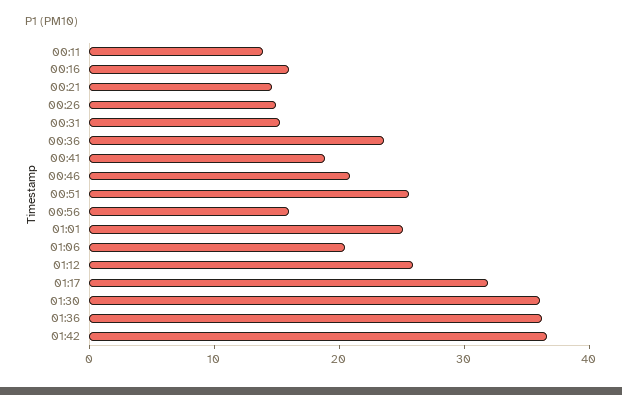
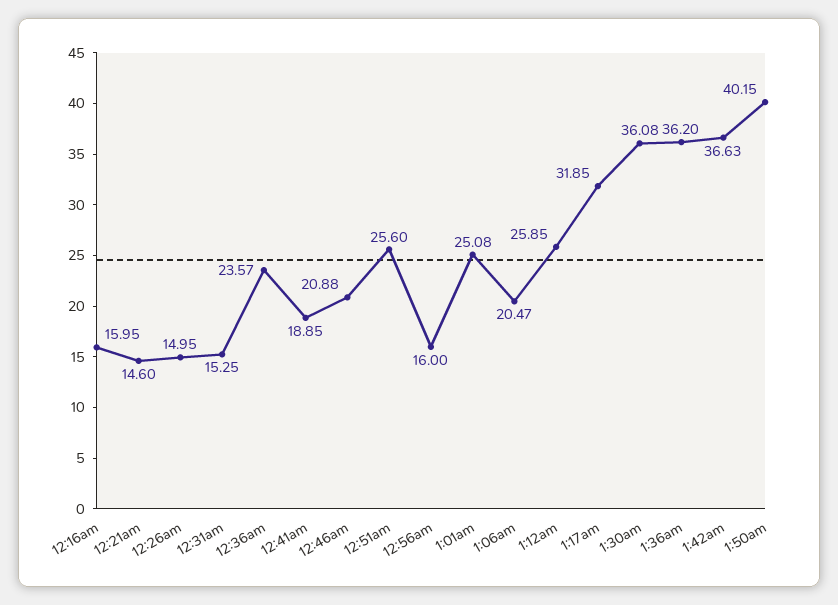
00:11: 14 -> none
1:50am: none -> 40.15

